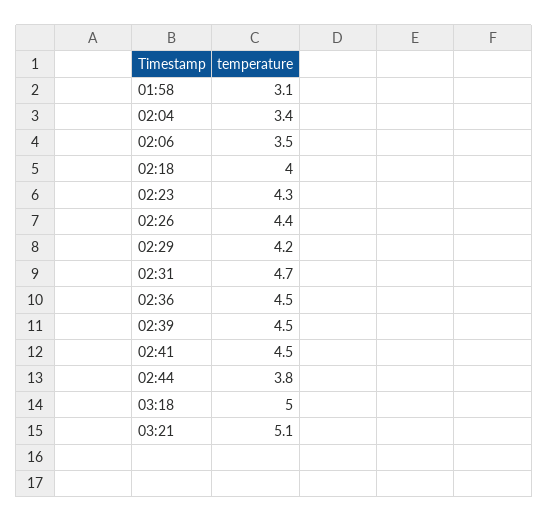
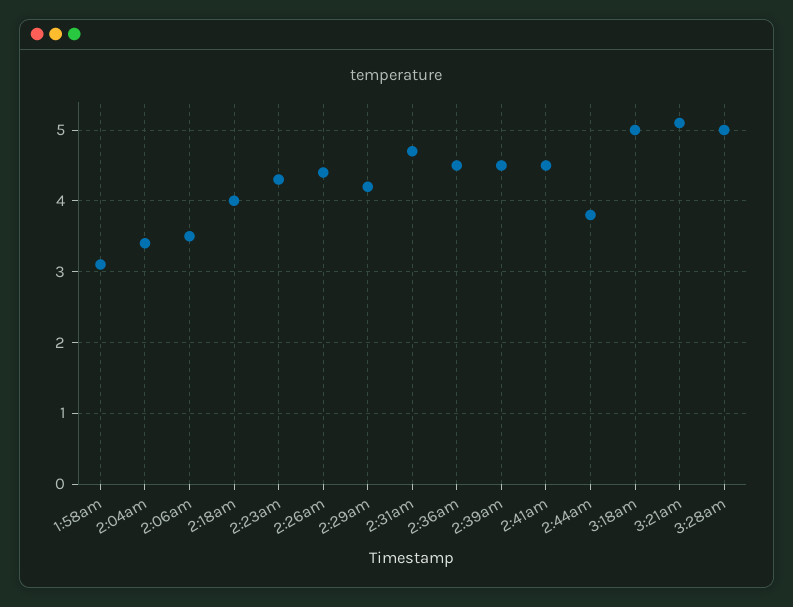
3:28am: none -> 5

